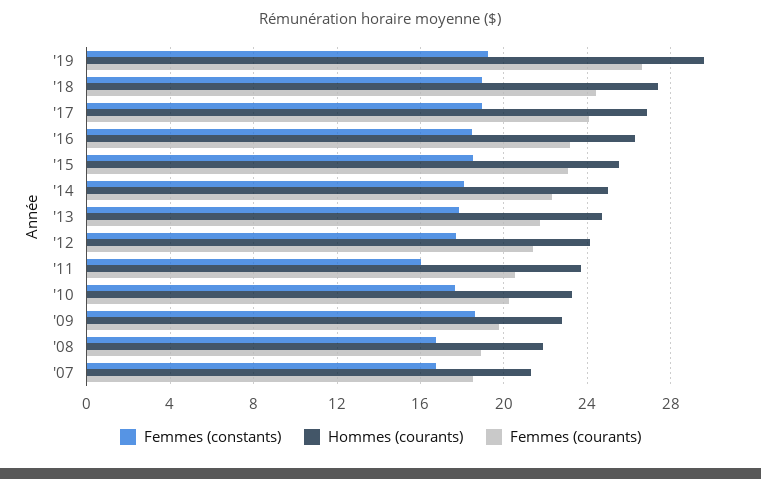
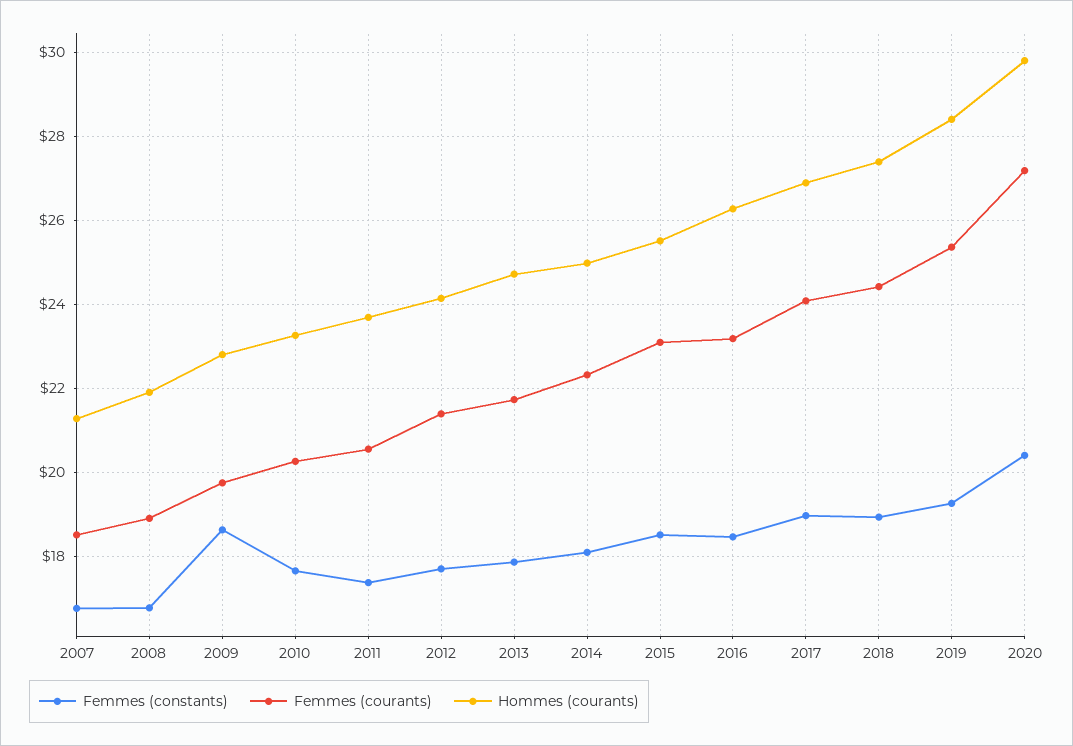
Hommes (courants), '19: 29.5 -> 28.4
Femmes (courants), '19: 26.5 -> 25.4
Femmes (constants), '11: 16 -> 17.4
Femmes (constants), 2020: none -> 20.4
Femmes (courants), 2020: none -> 27.2
Hommes (courants), 2020: none -> 29.8

